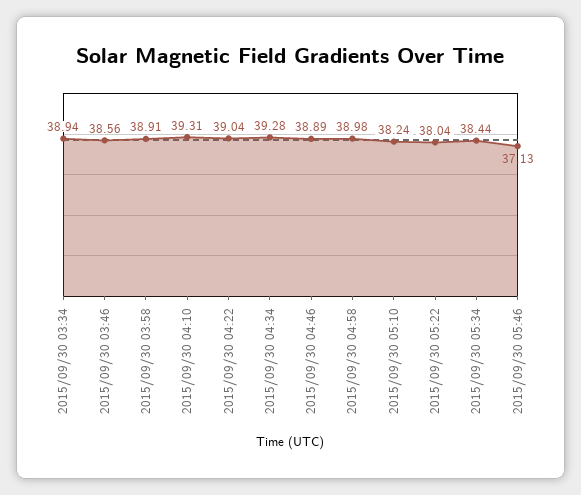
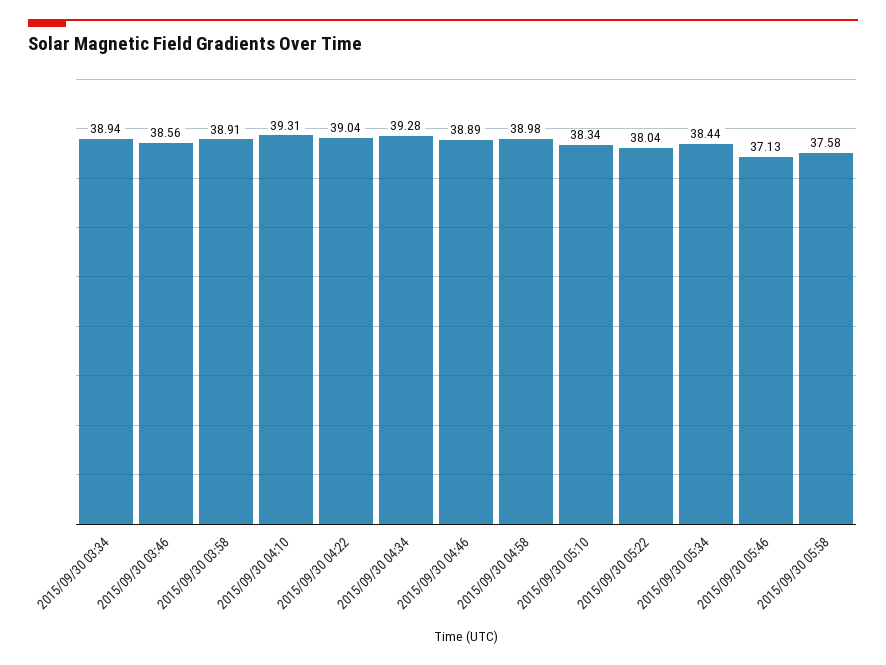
2015/09/30 05:10: 38.24 -> 38.34
2015/09/30 05:58: none -> 37.58

